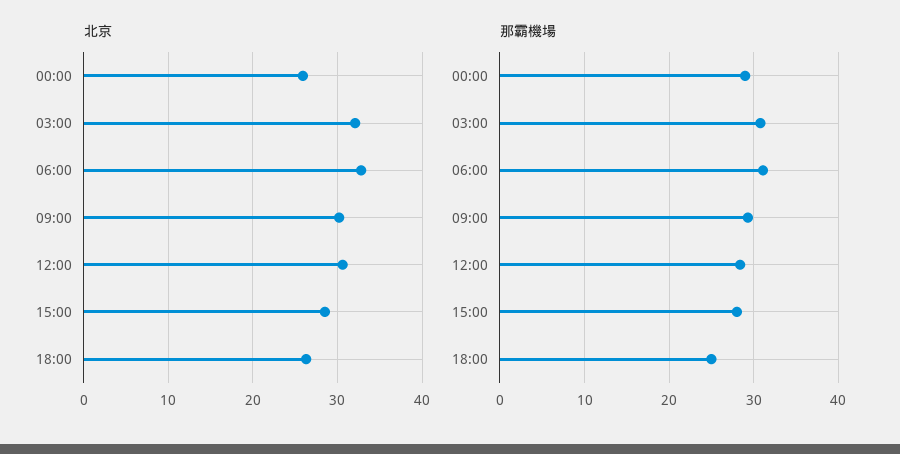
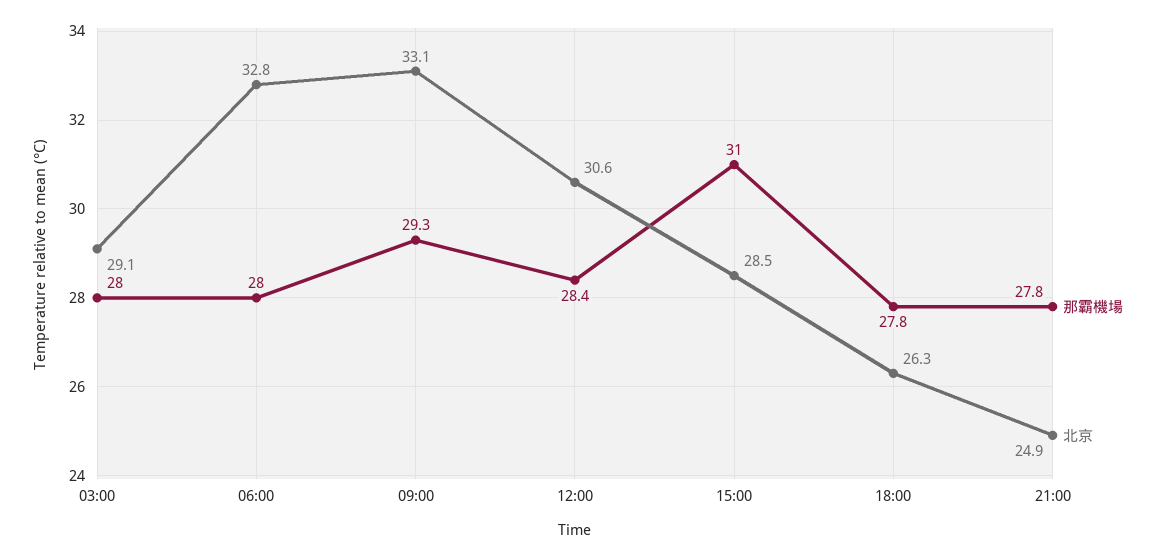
北京, 00:00: 26 -> none
北京, 03:00: 32 -> 29.1
北京, 09:00: 30 -> 33.1
那霸機場, 00:00: 29 -> none
那霸機場, 03:00: 31 -> 28
那霸機場, 06:00: 31 -> 28
那霸機場, 15:00: 28 -> 31
那霸機場, 18:00: 25 -> 27.8
那霸機場, 21:00: none -> 27.8
北京, 21:00: none -> 24.9

